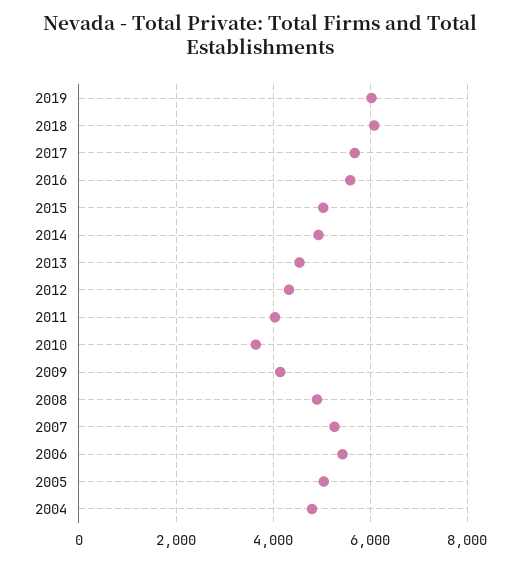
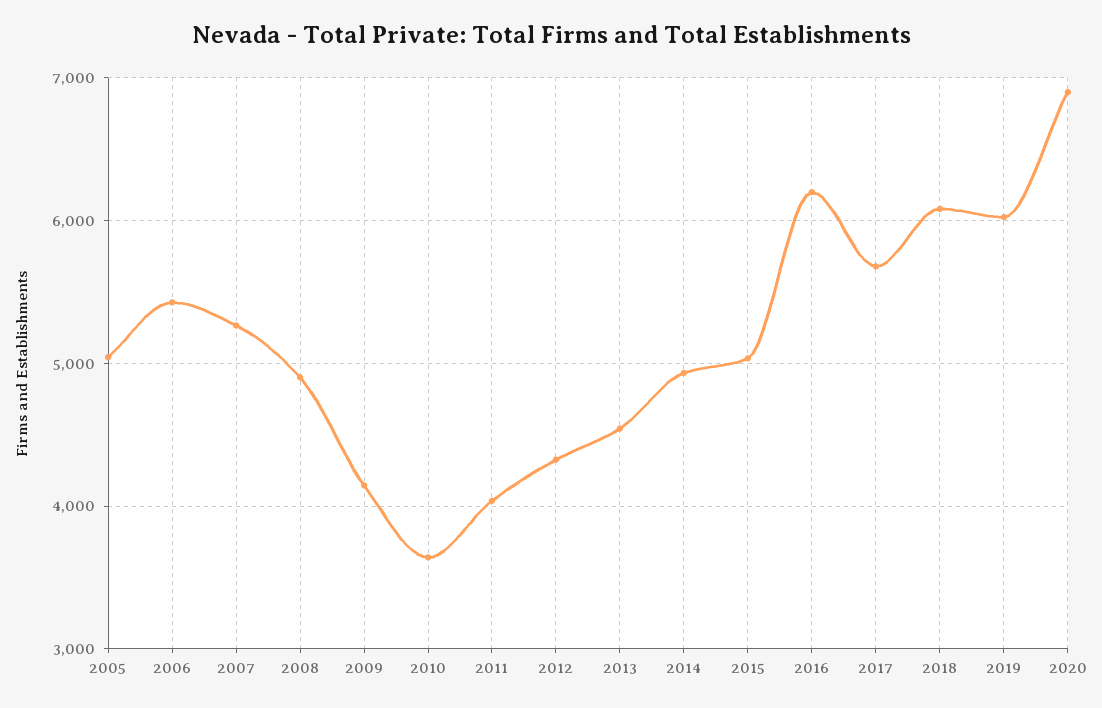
2016: 5600 -> 6200
2004: 4800 -> none
2020: none -> 6900

